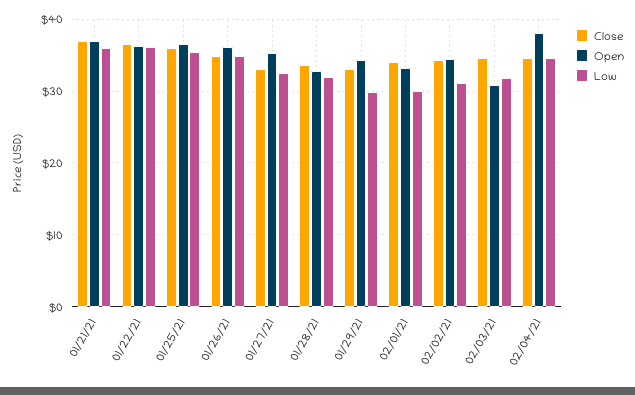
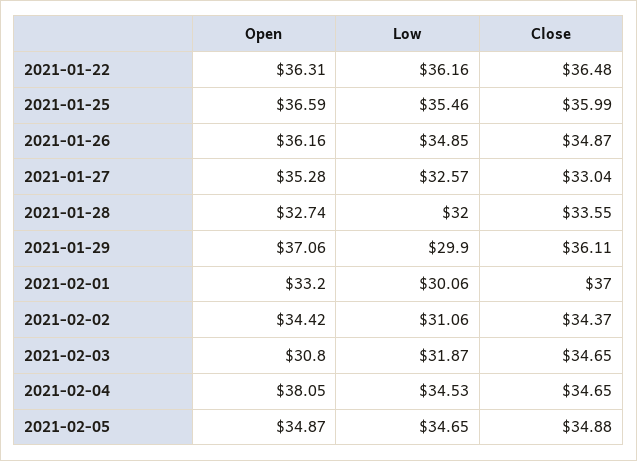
Close, 01/21/21: 37 -> none
Open, 01/21/21: 37 -> none
Low, 01/21/21: 36 -> none
Close, 01/29/21: 33 -> 36.11
Open, 01/29/21: 34 -> 37.06
Close, 02/01/21: 34 -> 37
Open, 2021-02-05: none -> 34.87
Low, 2021-02-05: none -> 34.65
Close, 2021-02-05: none -> 34.88

